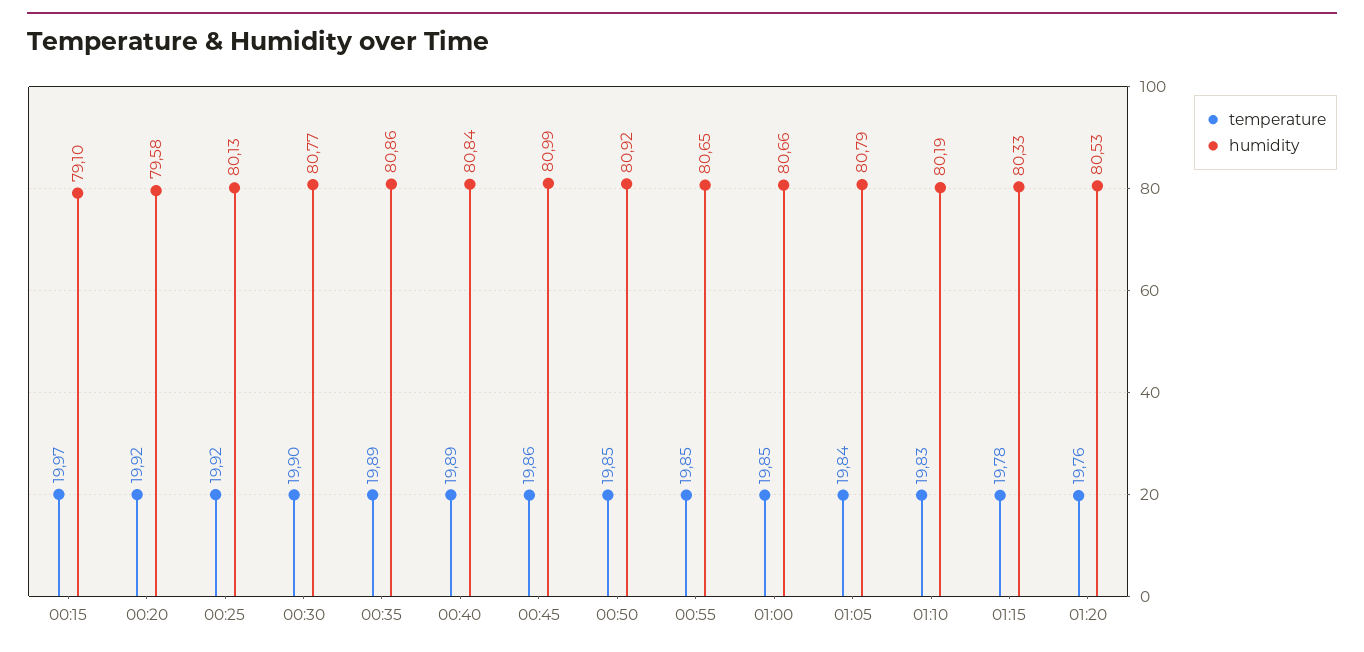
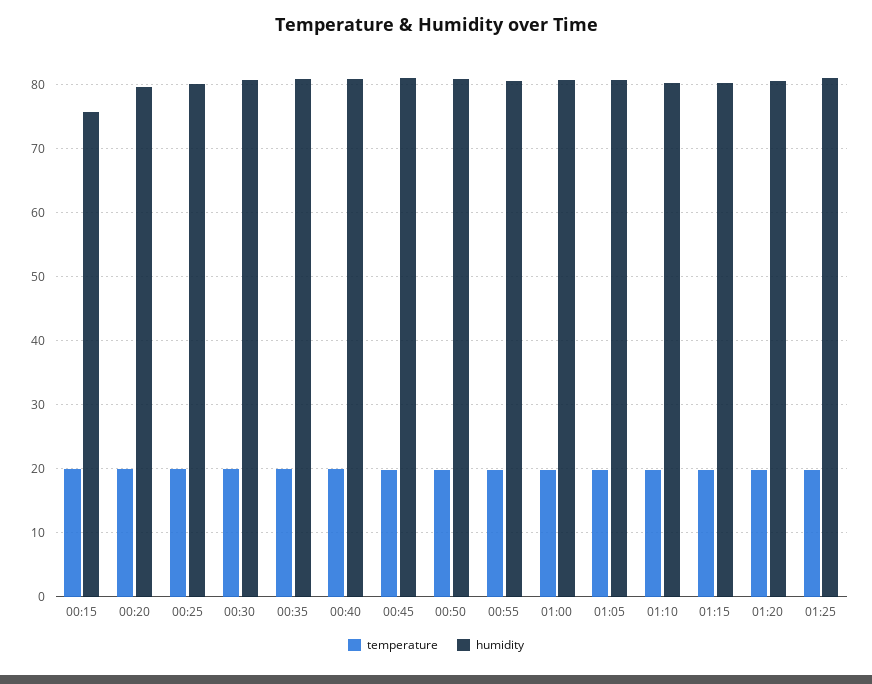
humidity, 00:15: 79.1 -> 76
temperature, 01:25: none -> 20
humidity, 01:25: none -> 81

